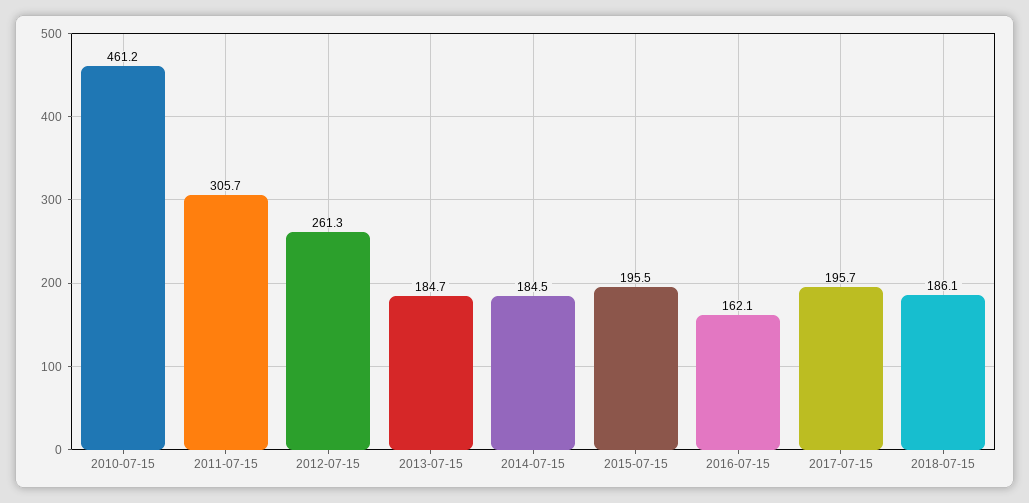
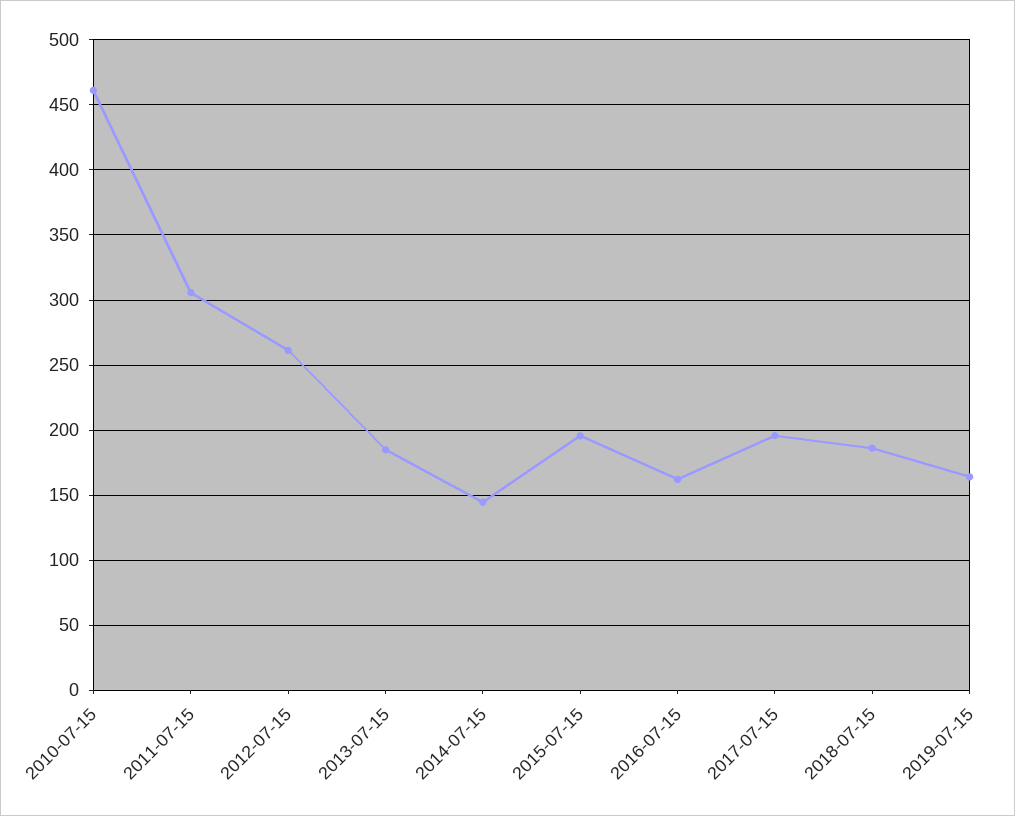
2014-07-15: 184.5 -> 145
2019-07-15: none -> 165

